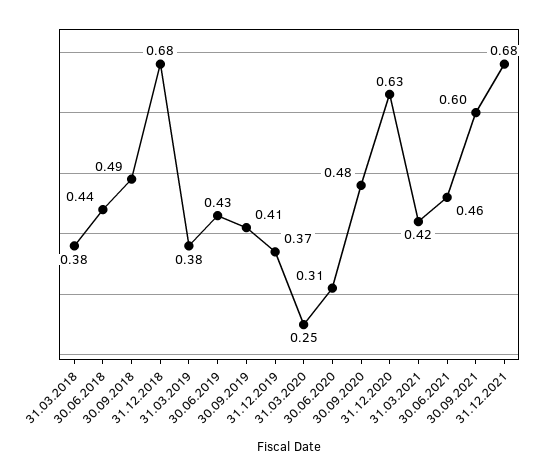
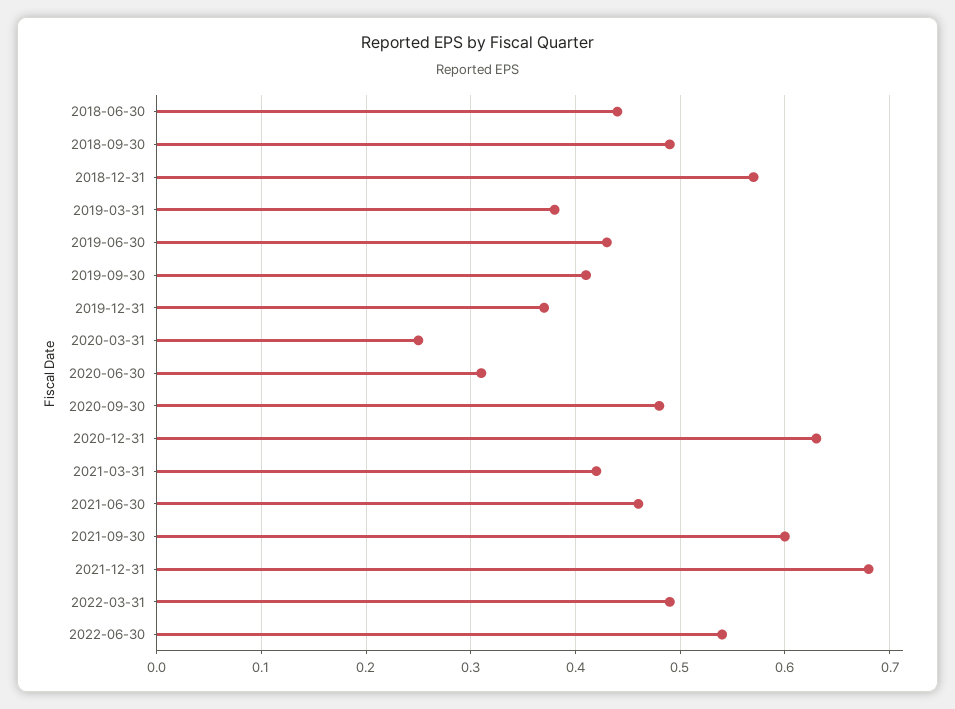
31.03.2018: 0.38 -> none
31.12.2018: 0.68 -> 0.57
2022-03-31: none -> 0.49
2022-06-30: none -> 0.54

